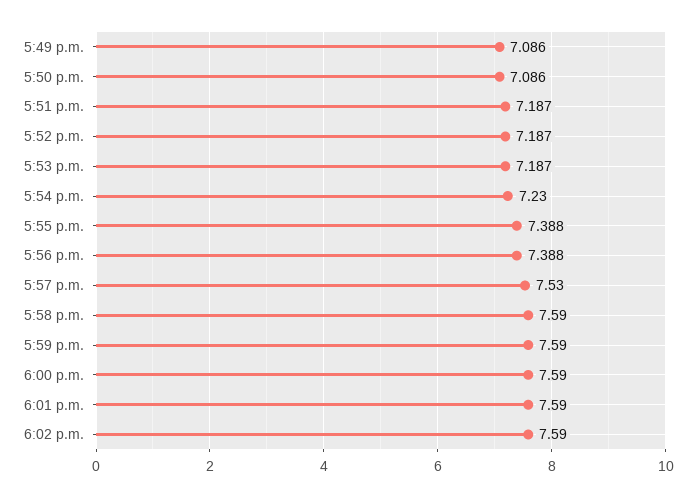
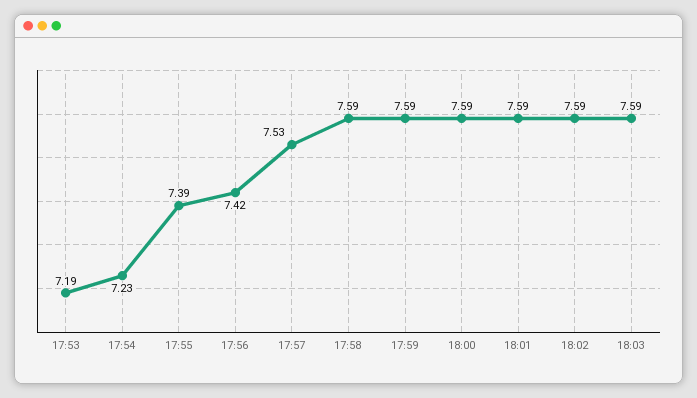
5:49 p.m.: 7.086 -> none
5:50 p.m.: 7.086 -> none
5:51 p.m.: 7.187 -> none
5:52 p.m.: 7.187 -> none
5:56 p.m.: 7.388 -> 7.42
18:03: none -> 7.59

